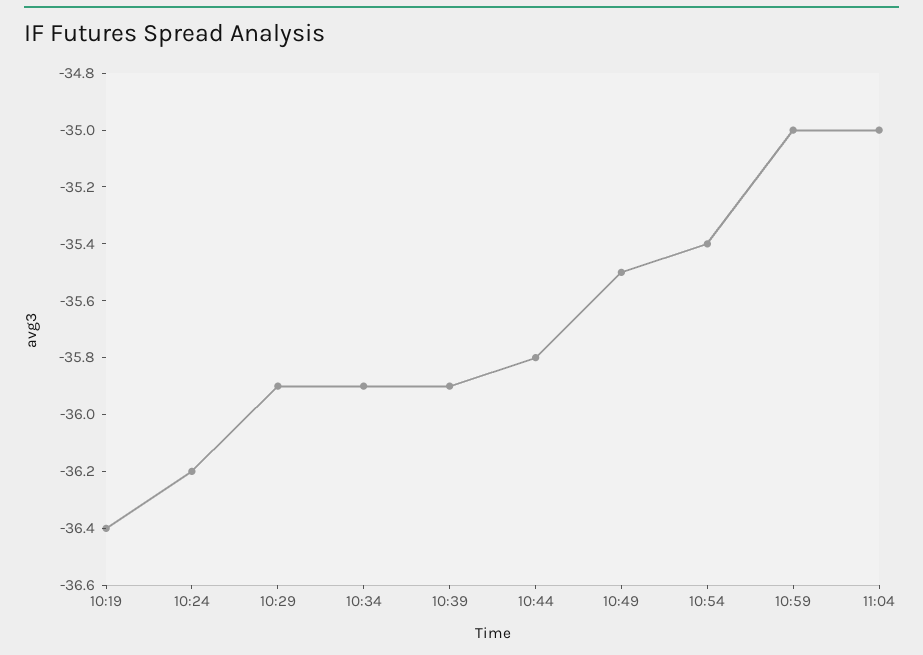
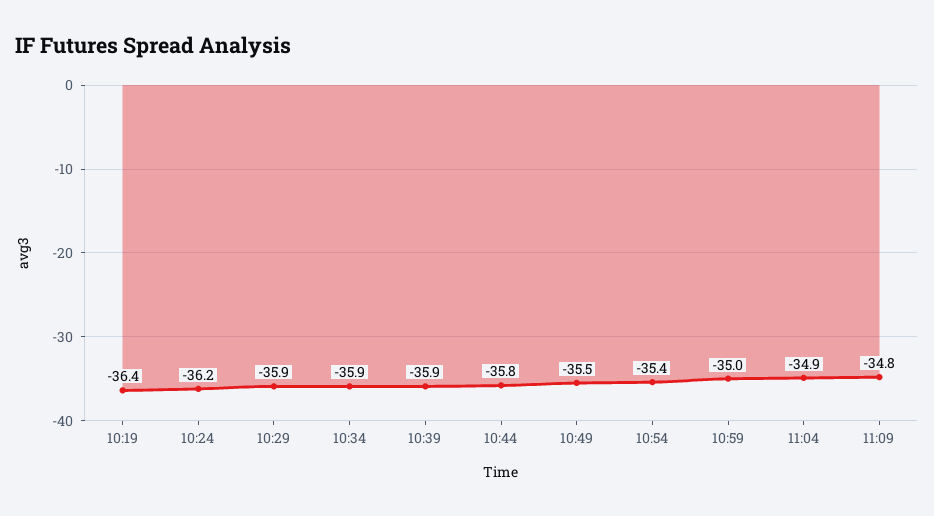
11:04: -35 -> -34.9
11:09: none -> -34.8

